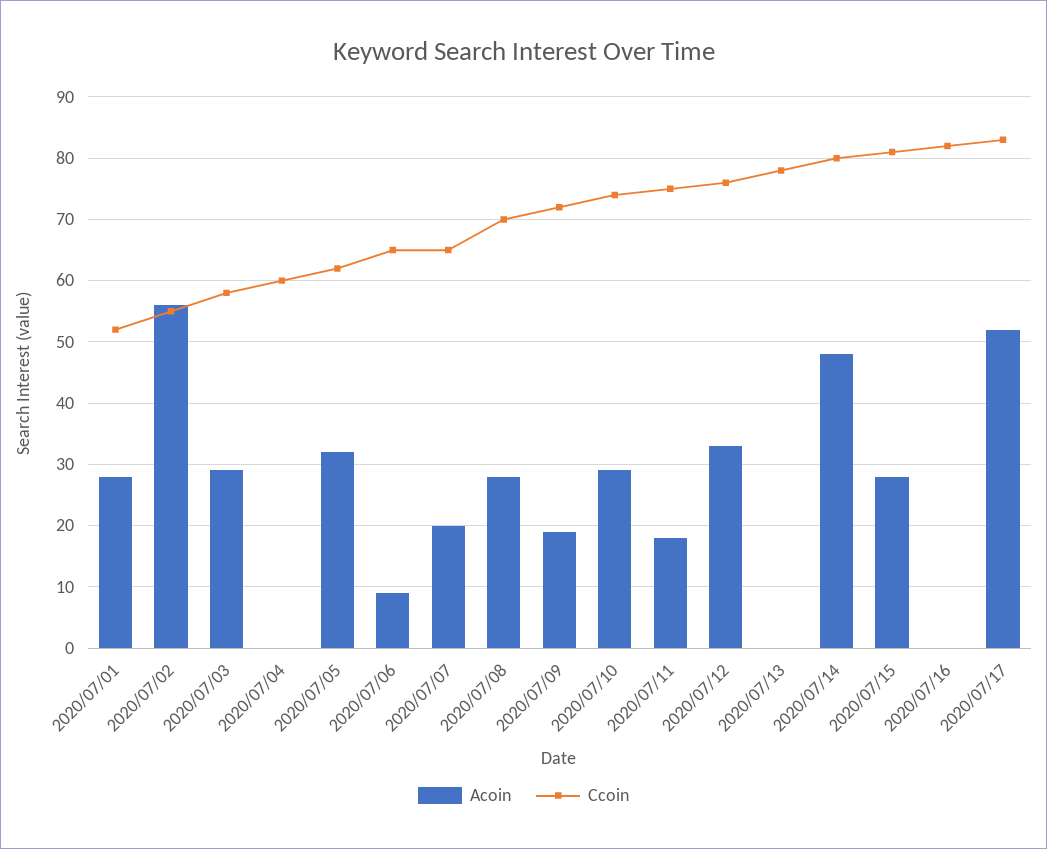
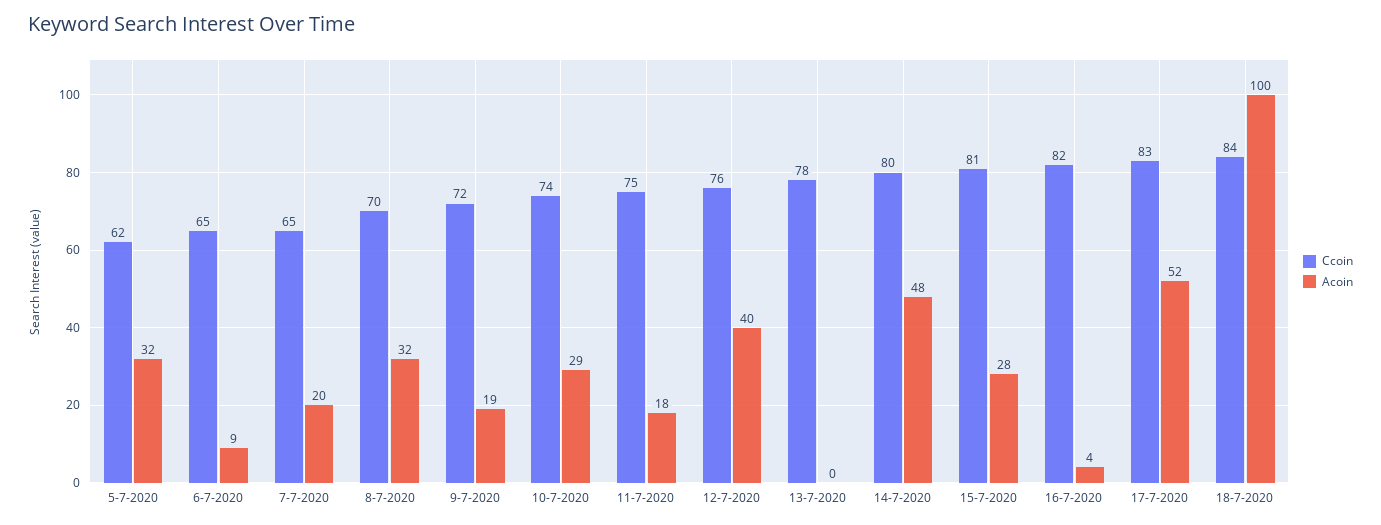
Acoin, 2020/07/01: 28 -> none
Ccoin, 2020/07/01: 52 -> none
Acoin, 2020/07/02: 56 -> none
Ccoin, 2020/07/02: 55 -> none
Acoin, 2020/07/03: 29 -> none
Ccoin, 2020/07/03: 58 -> none
Acoin, 2020/07/04: 0 -> none
Ccoin, 2020/07/04: 60 -> none
Acoin, 2020/07/08: 28 -> 32
Acoin, 2020/07/12: 33 -> 40
Acoin, 2020/07/16: 0 -> 4
Ccoin, 18-7-2020: none -> 84
Acoin, 18-7-2020: none -> 100

